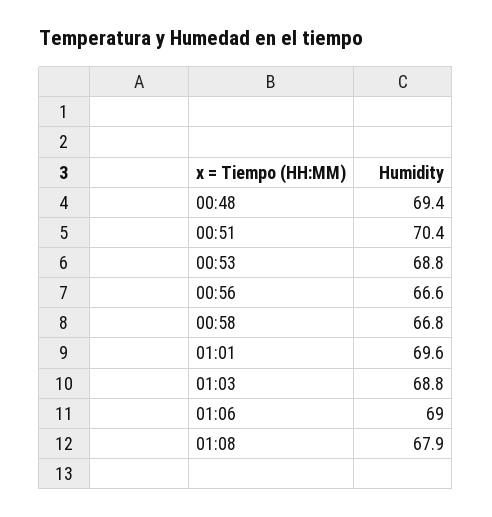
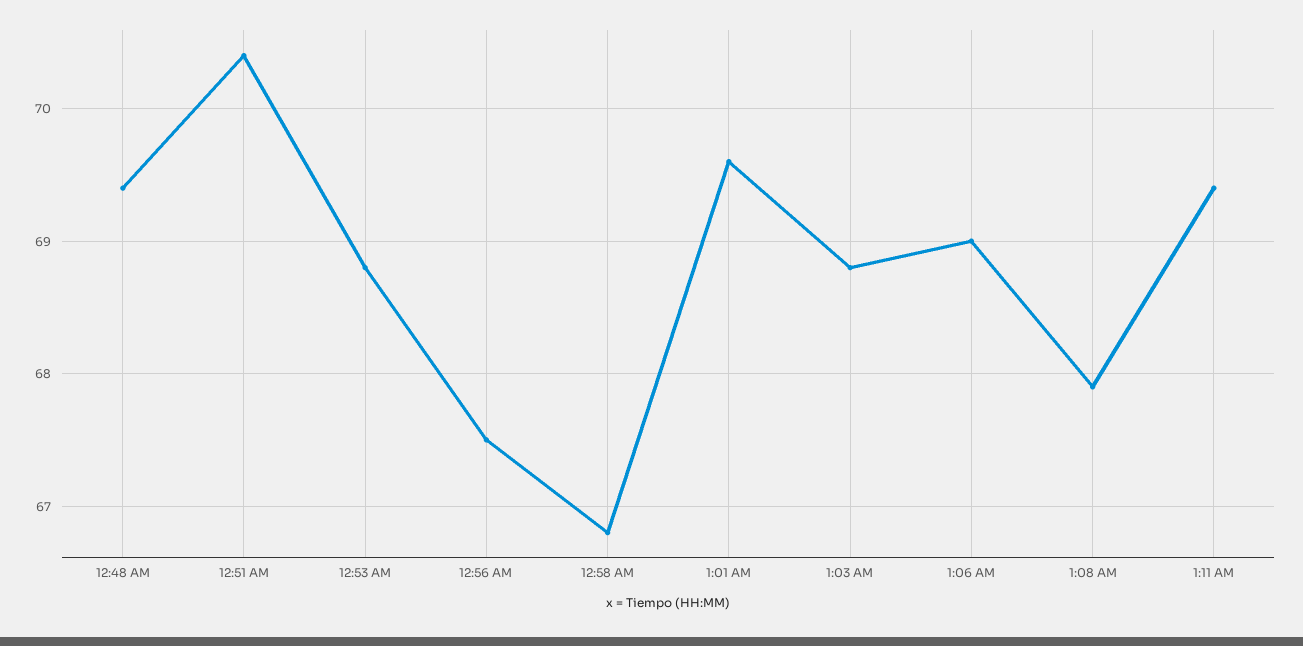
00:56: 66.6 -> 67.5
1:11 AM: none -> 69.4

